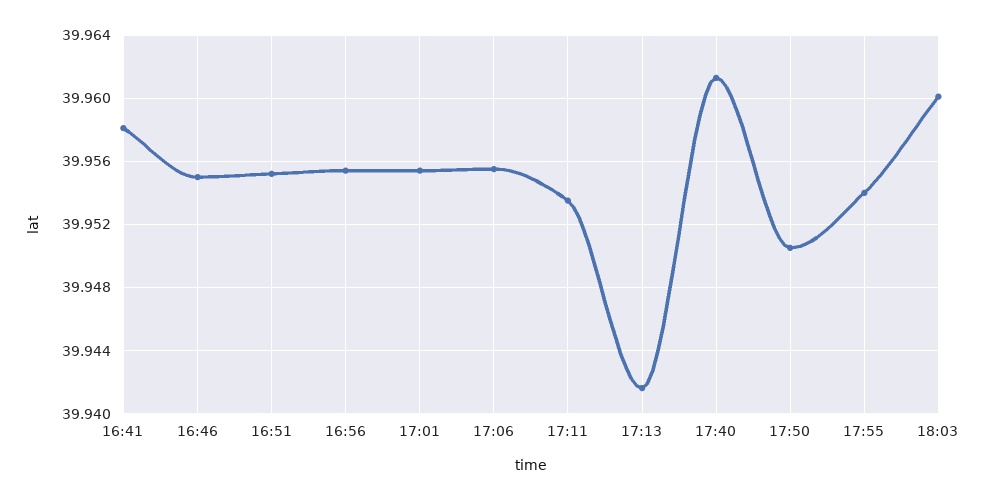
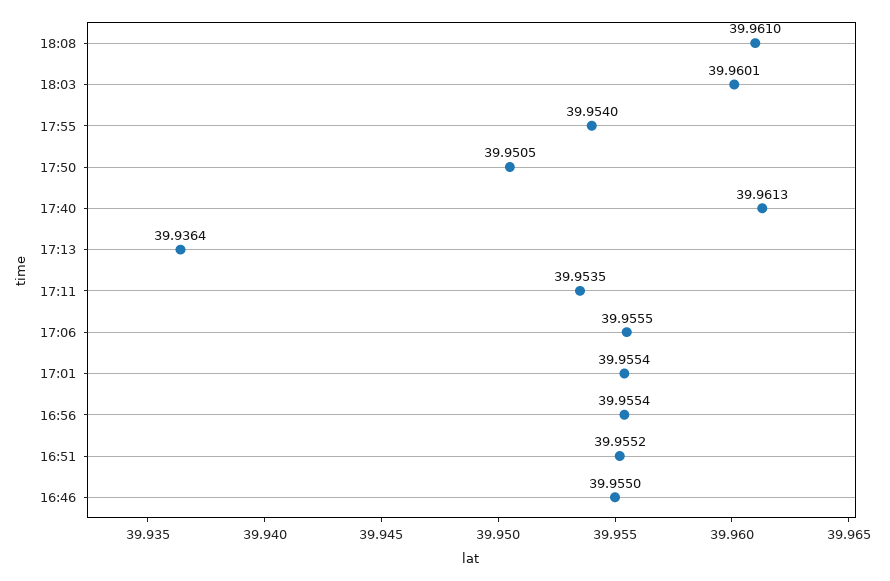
16:41: 39.958 -> none
17:13: 39.9415 -> 39.9364
18:08: none -> 39.961

